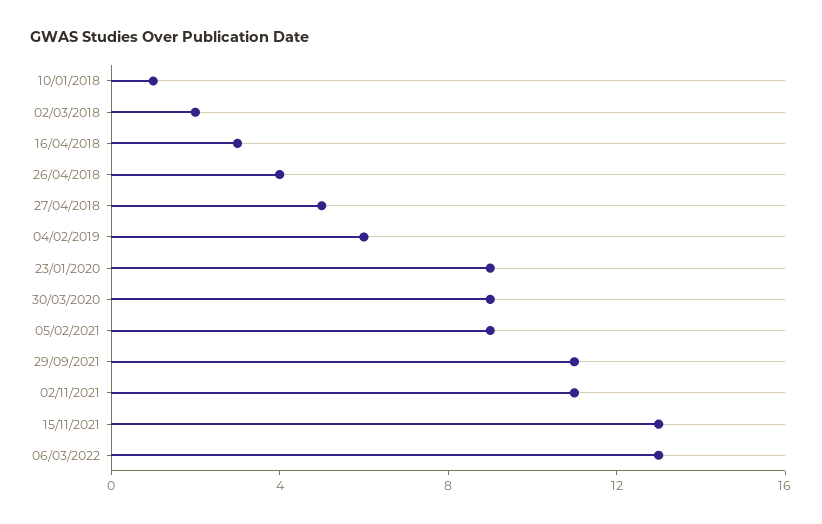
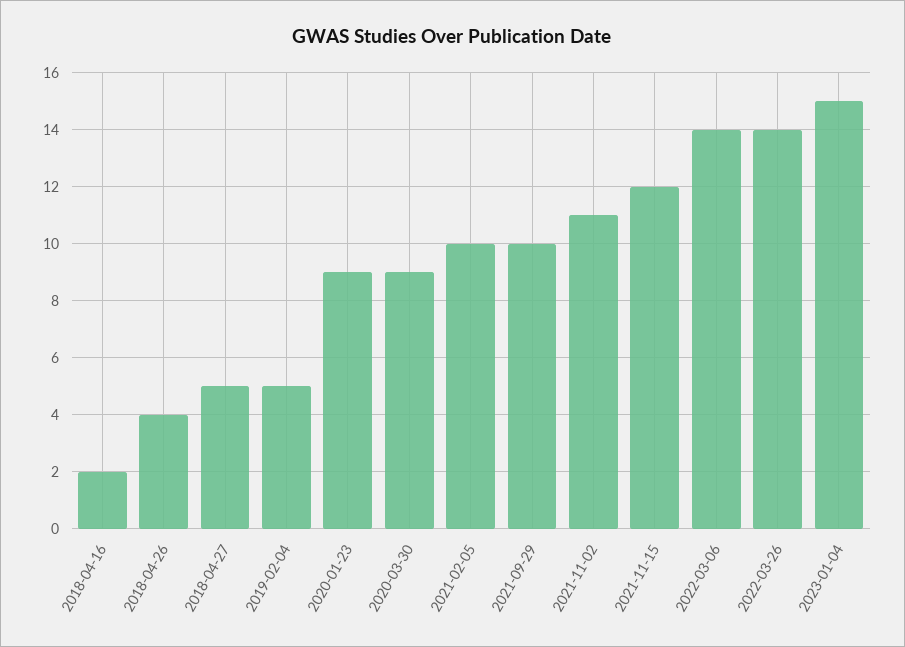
10/01/2018: 1 -> none
02/03/2018: 2 -> none
16/04/2018: 3 -> 2
04/02/2019: 6 -> 5
05/02/2021: 9 -> 10
29/09/2021: 11 -> 10
15/11/2021: 13 -> 12
06/03/2022: 13 -> 14
2022-03-26: none -> 14
2023-01-04: none -> 15

